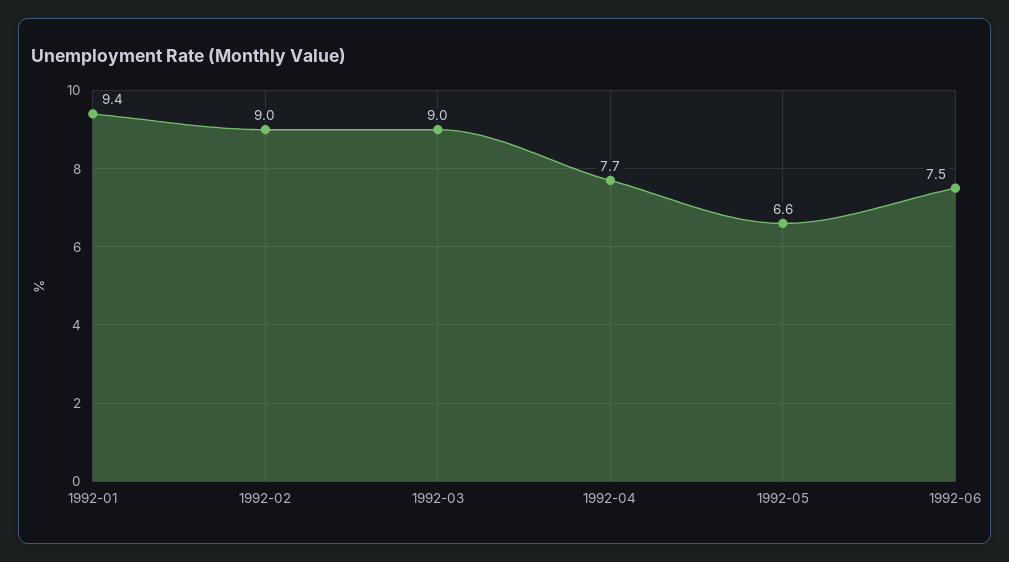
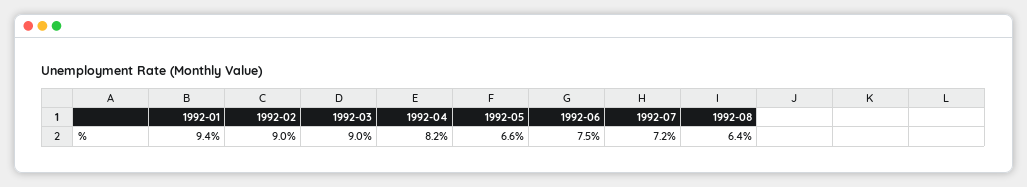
1992-04: 7.7 -> 8.2
1992-07: none -> 7.2
1992-08: none -> 6.4

